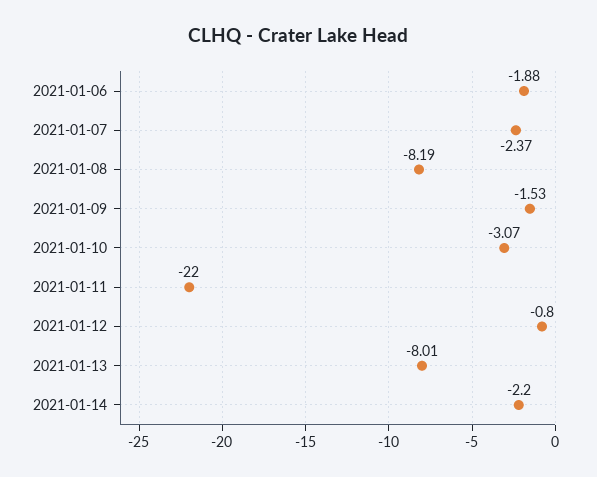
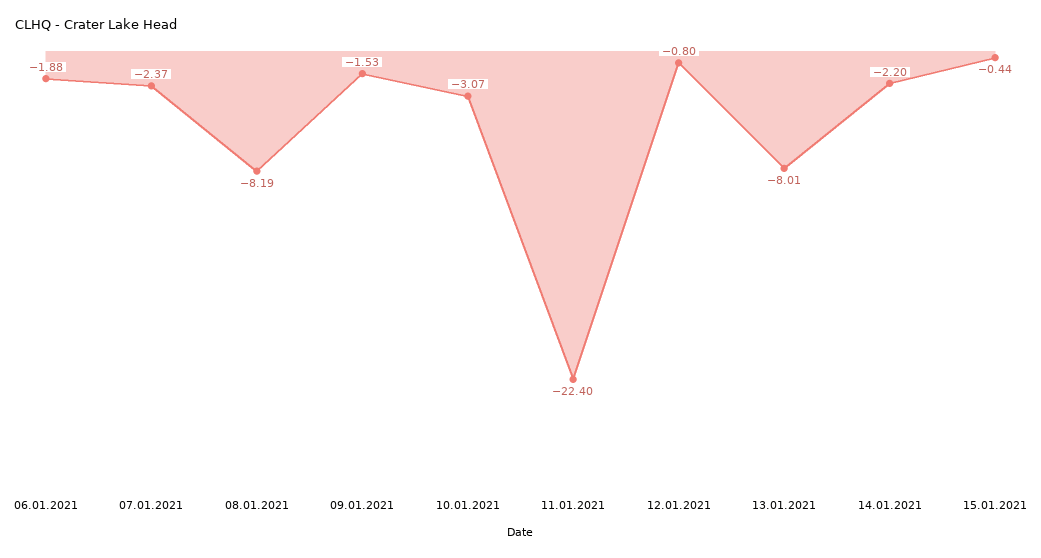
2021-01-11: -22 -> -22.4
15.01.2021: none -> -0.44

